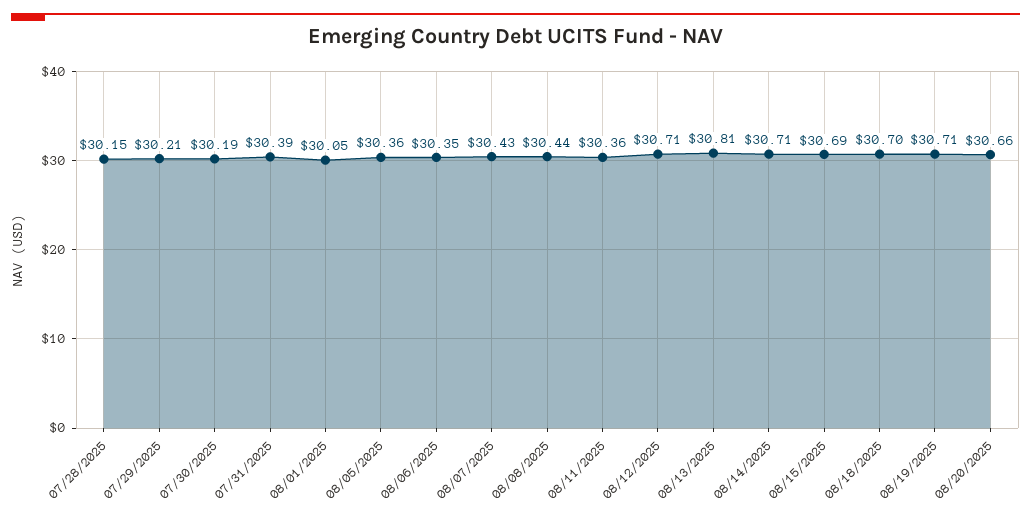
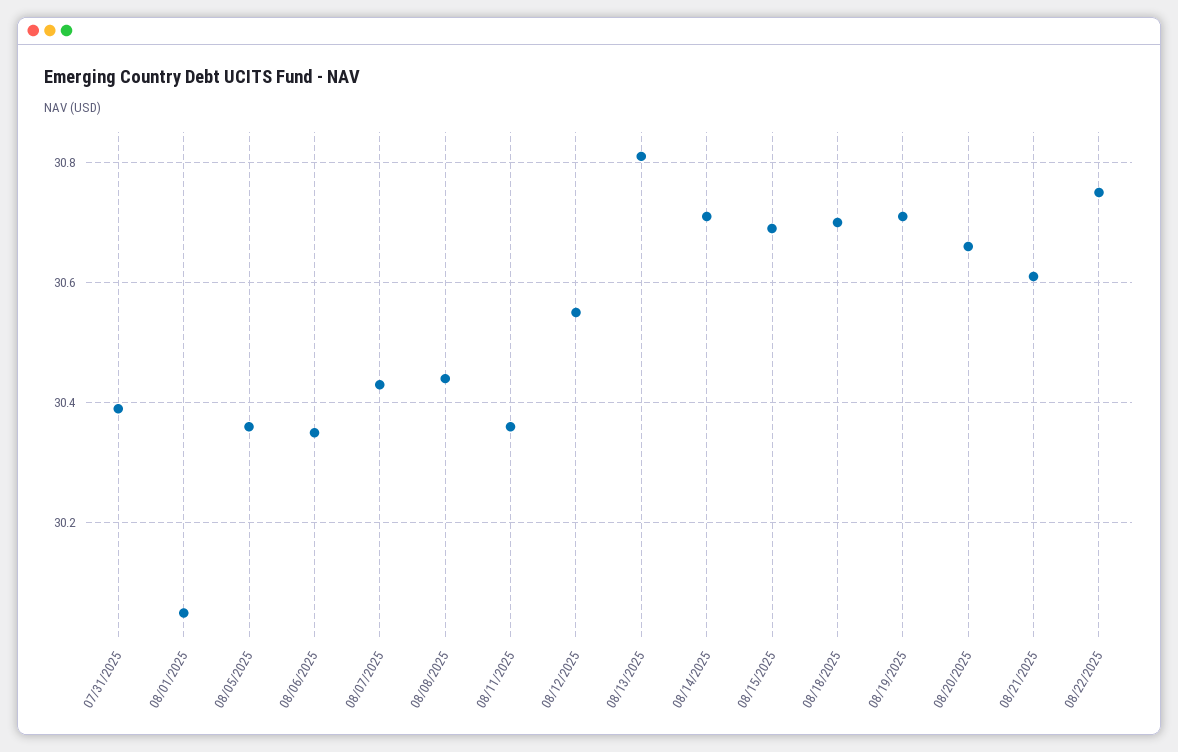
07/28/2025: 30.15 -> none
07/29/2025: 30.21 -> none
07/30/2025: 30.19 -> none
08/12/2025: 30.71 -> 30.55
08/21/2025: none -> 30.6
08/22/2025: none -> 30.75

